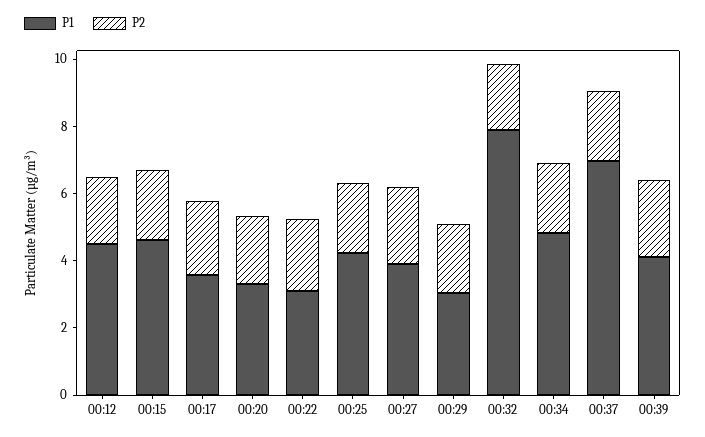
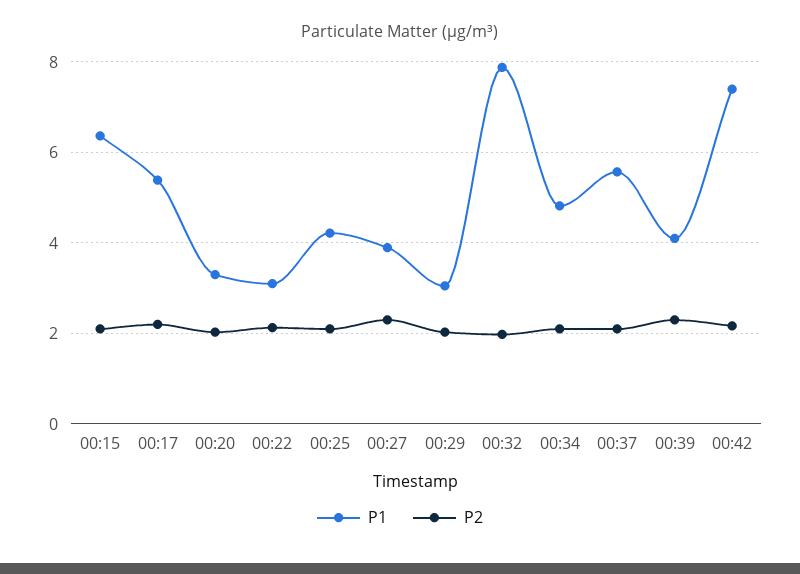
P1, 00:12: 4.5 -> none
P2, 00:12: 2 -> none
P1, 00:15: 4.5 -> 6.4
P1, 00:17: 3.5 -> 5.4
P1, 00:37: 7 -> 5.6
P1, 00:42: none -> 7.4
P2, 00:42: none -> 2.2

